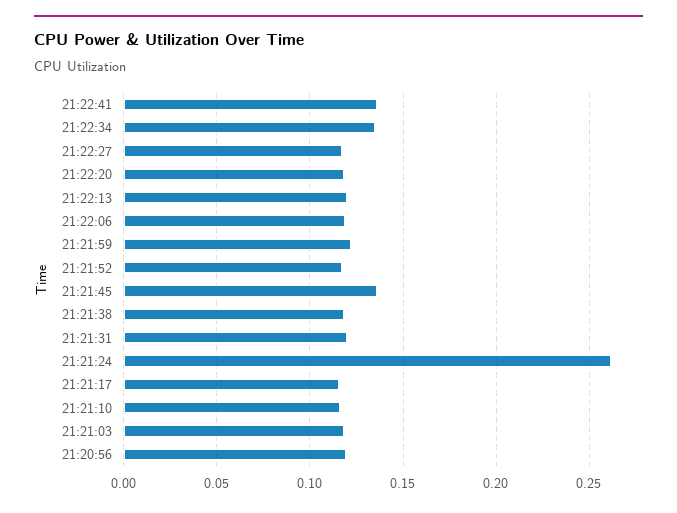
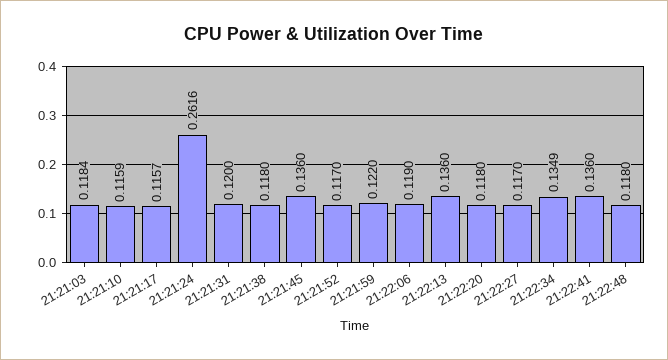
21:22:13: 0.12 -> 0.136
21:20:56: 0.12 -> none
21:22:48: none -> 0.118

